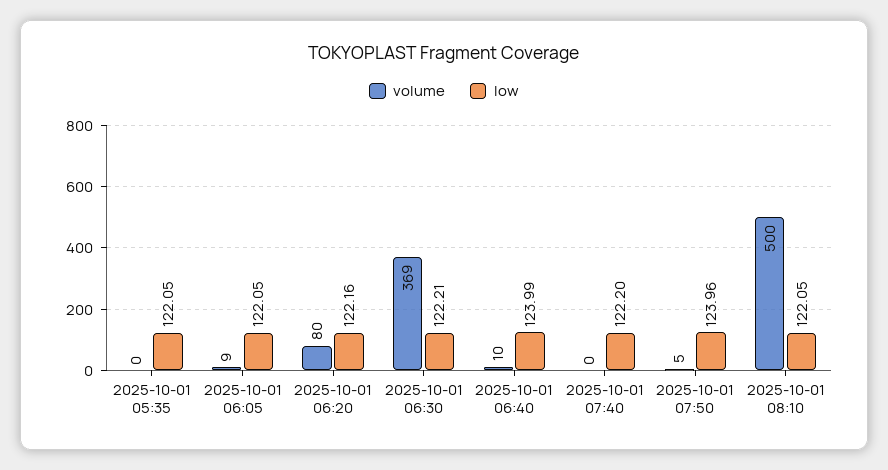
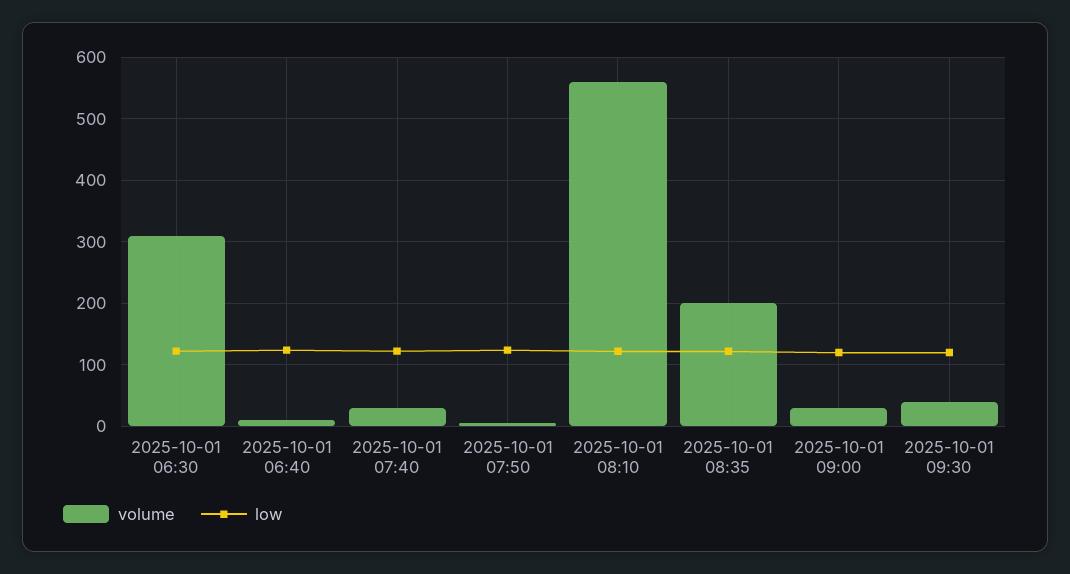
volume, 2025-10-01 05:35: 0 -> none
low, 2025-10-01 05:35: 122.05 -> none
volume, 2025-10-01 06:05: 9 -> none
low, 2025-10-01 06:05: 122.05 -> none
volume, 2025-10-01 06:20: 80 -> none
low, 2025-10-01 06:20: 122.16 -> none
volume, 2025-10-01 06:30: 369 -> 310
volume, 2025-10-01 07:40: 0 -> 30
volume, 2025-10-01 08:10: 500 -> 560
volume, 2025-10-01 08:35: none -> 200
low, 2025-10-01 08:35: none -> 120
volume, 2025-10-01 09:00: none -> 30
low, 2025-10-01 09:00: none -> 120
volume, 2025-10-01 09:30: none -> 40
low, 2025-10-01 09:30: none -> 120

